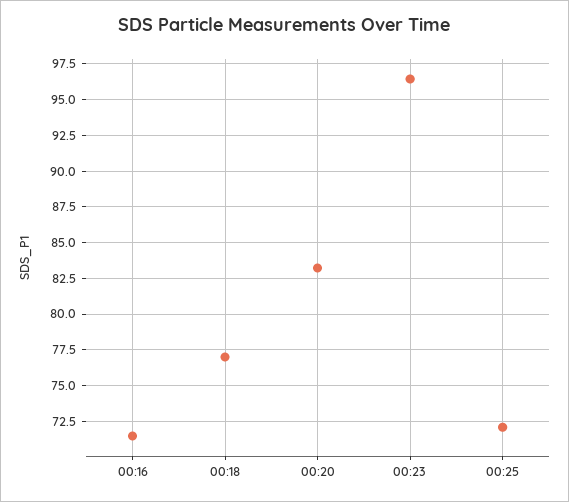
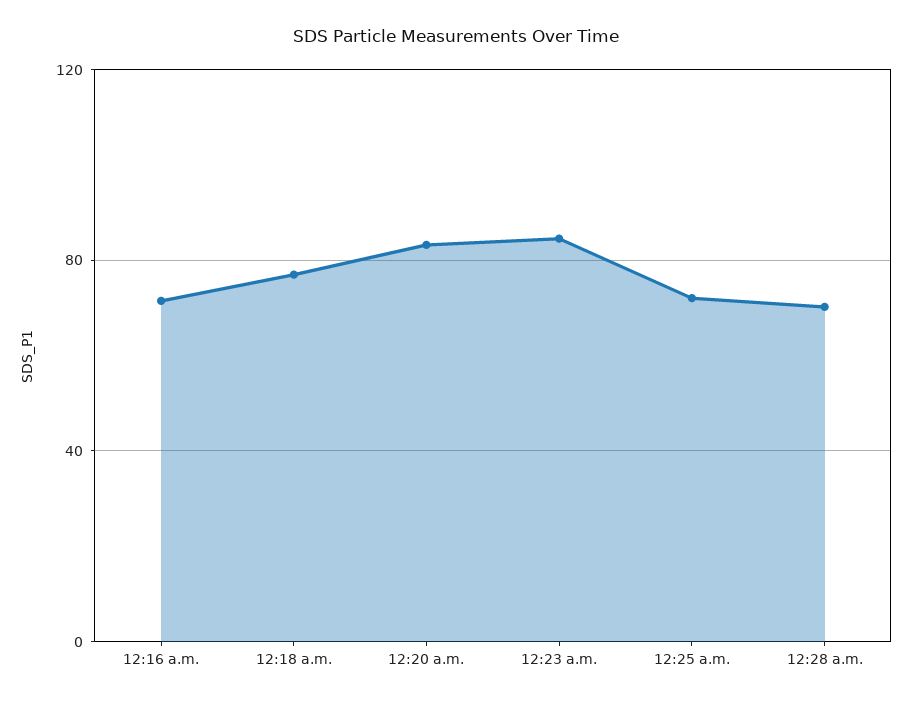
00:23: 96.5 -> 85
12:28 a.m.: none -> 70

